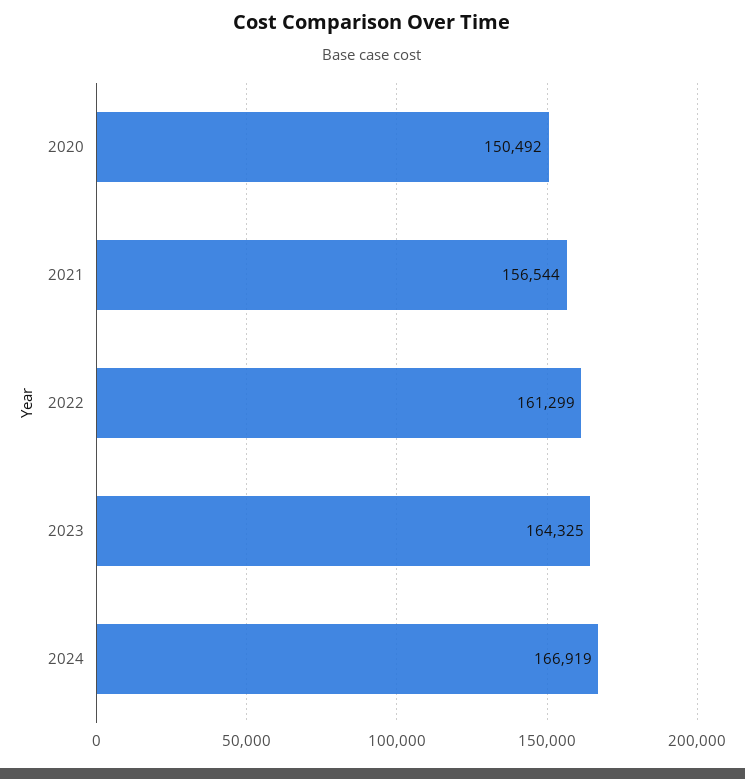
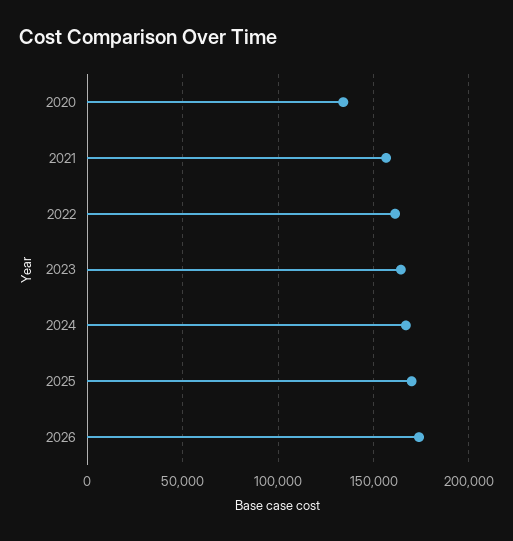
2020: 150492 -> 135000
2025: none -> 170000
2026: none -> 175000

